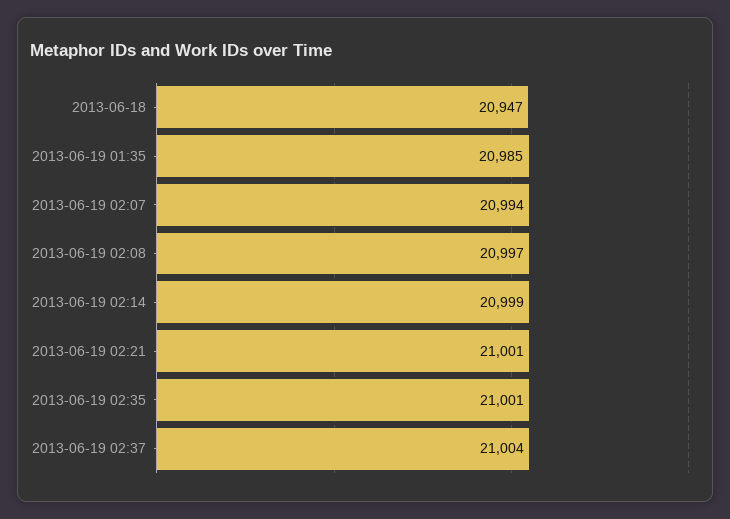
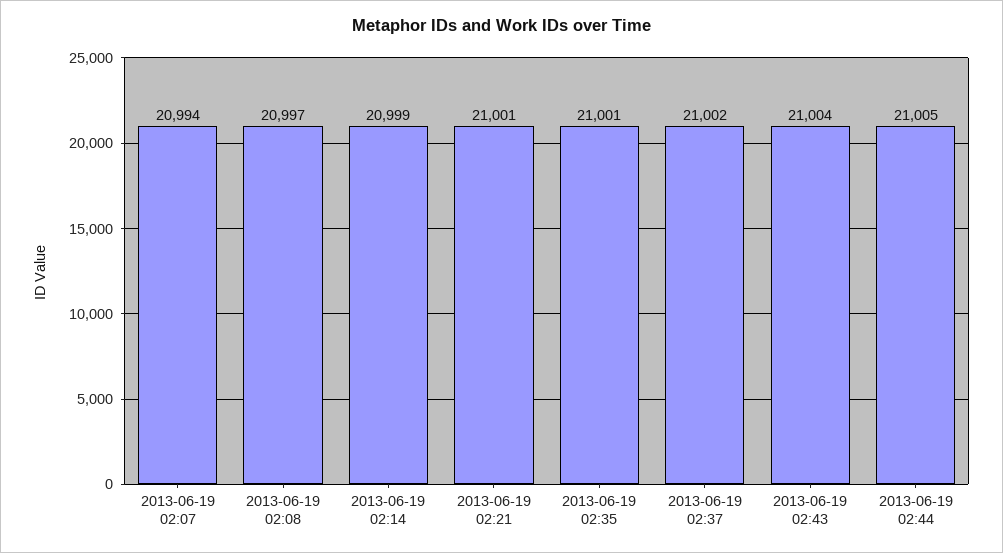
2013-06-18: 20947 -> none
2013-06-19 01:35: 20985 -> none
2013-06-19 02:37: 21004 -> 21002
2013-06-19 02:43: none -> 21004
2013-06-19 02:44: none -> 21005

